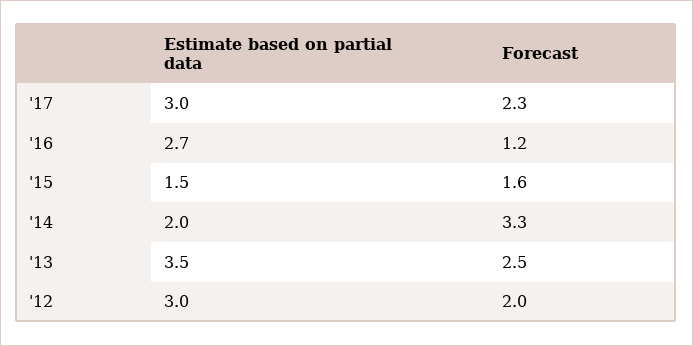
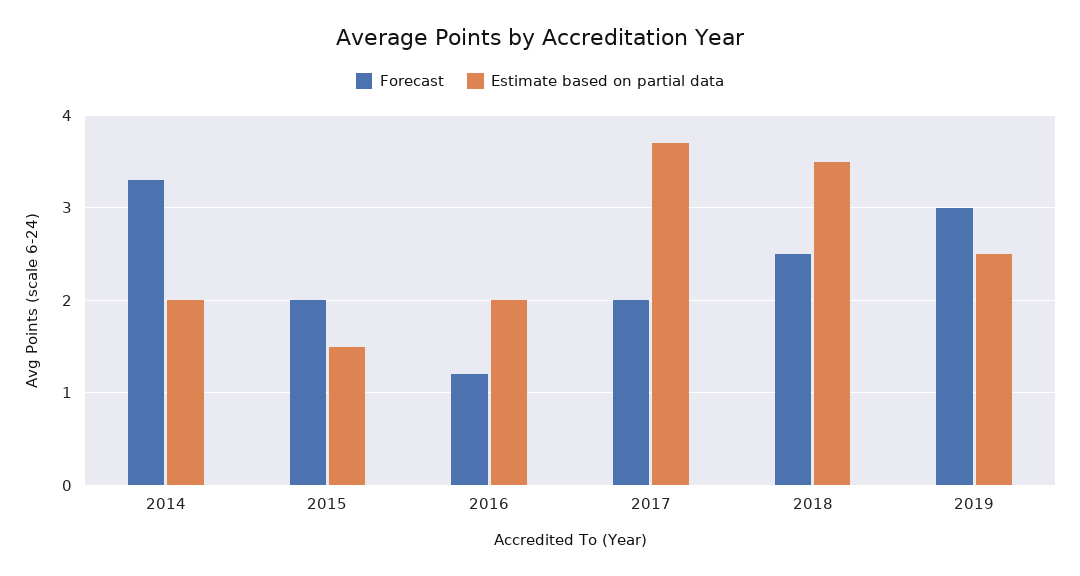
Estimate based on partial data, '17: 3 -> 3.7
Forecast, '17: 2.3 -> 2
Estimate based on partial data, '16: 2.7 -> 2
Forecast, '15: 1.6 -> 2
Estimate based on partial data, '13: 3.5 -> none
Forecast, '13: 2.5 -> none
Estimate based on partial data, '12: 3 -> none
Forecast, '12: 2 -> none
Forecast, 2018: none -> 2.5
Estimate based on partial data, 2018: none -> 3.5
Forecast, 2019: none -> 3
Estimate based on partial data, 2019: none -> 2.5

